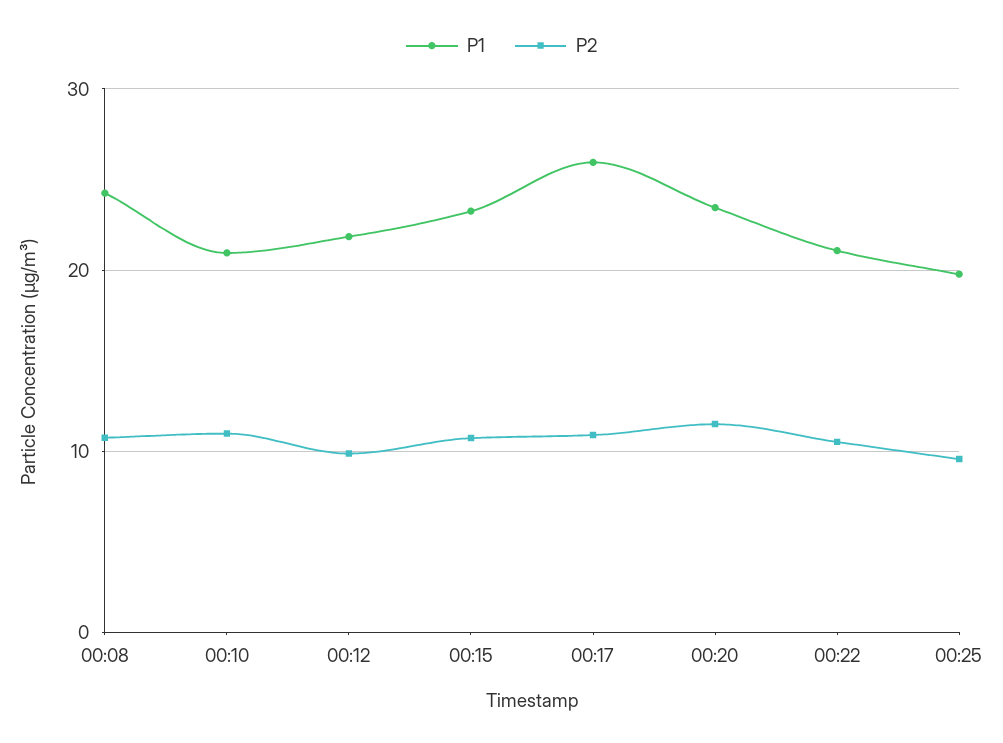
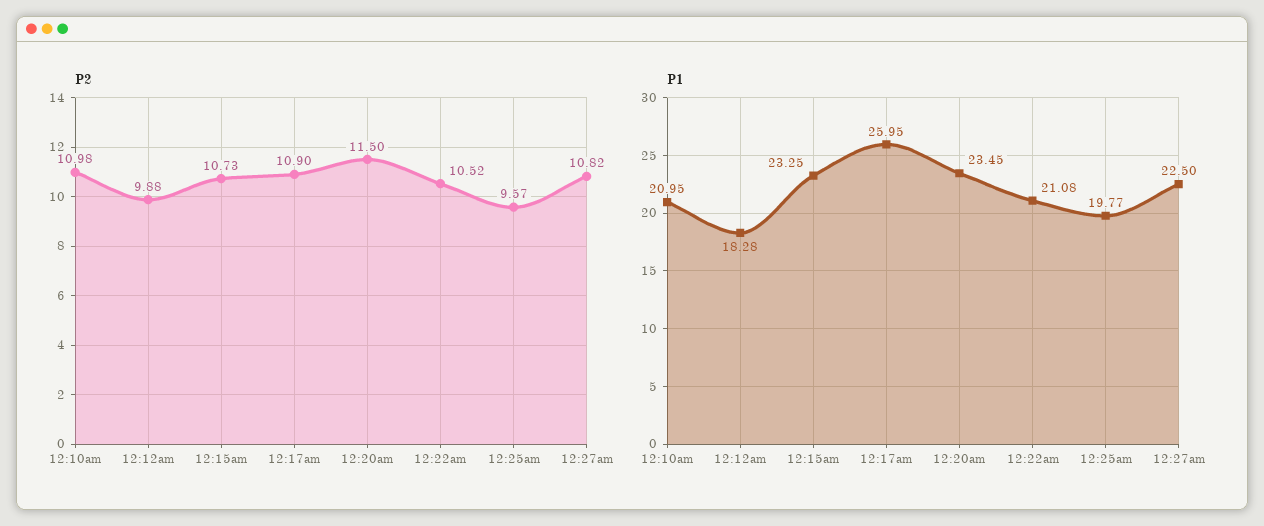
P1, 00:08: 24 -> none
P2, 00:08: 11 -> none
P1, 00:12: 22 -> 18.28
P2, 12:27am: none -> 10.82
P1, 12:27am: none -> 22.5

